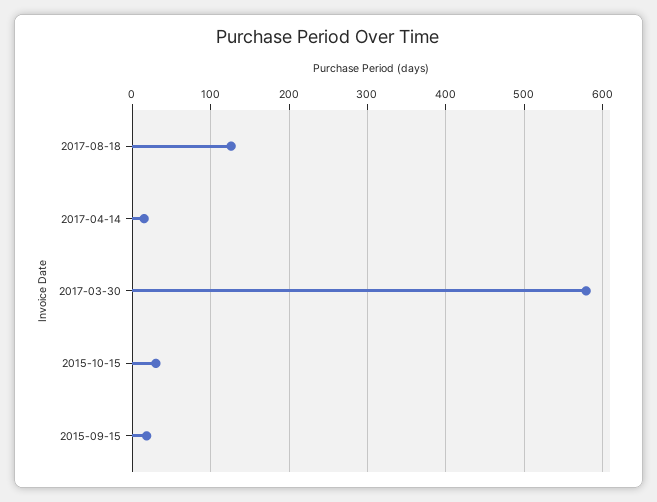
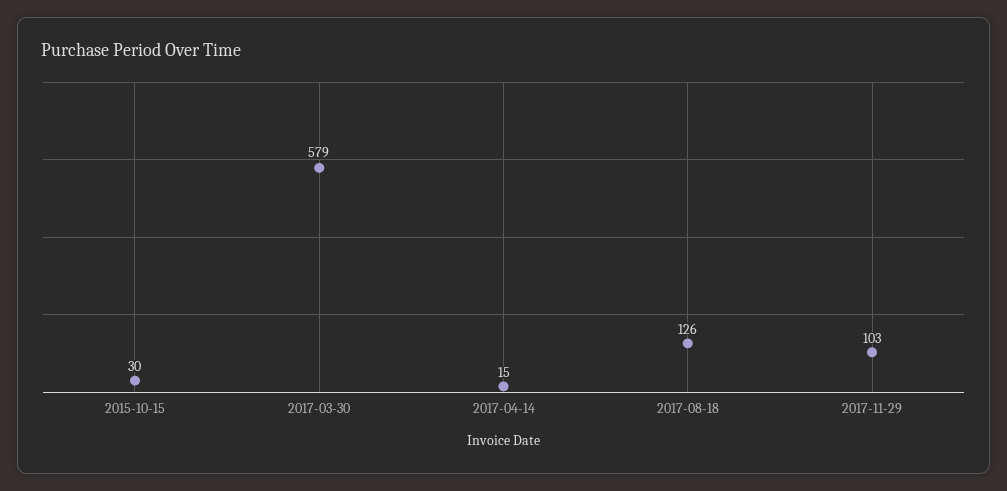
2015-09-15: 20 -> none
2017-11-29: none -> 103

